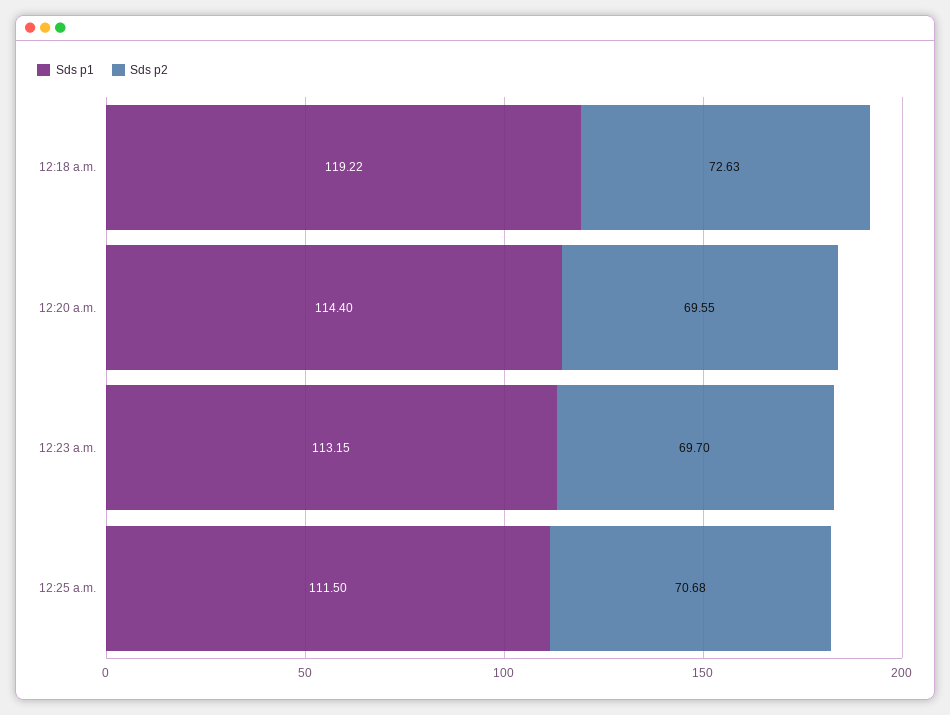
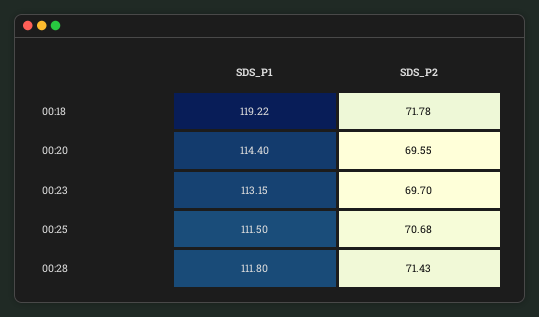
Sds p2, 12:18 a.m.: 72.63 -> 71.78
Sds p1, 00:28: none -> 111.8
Sds p2, 00:28: none -> 71.43

